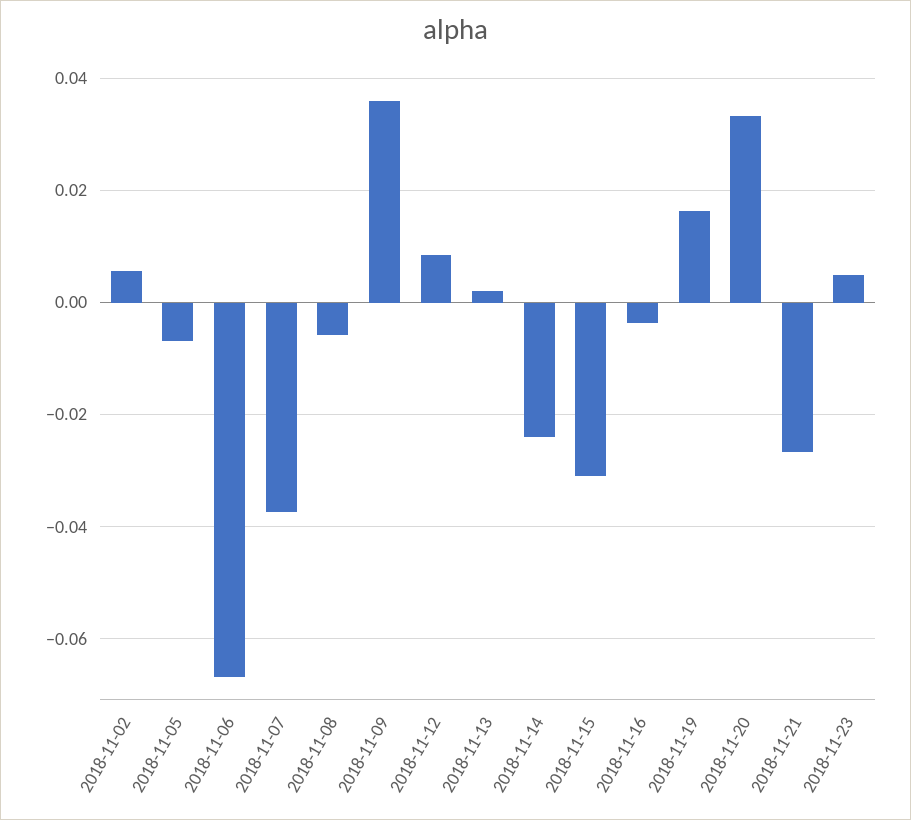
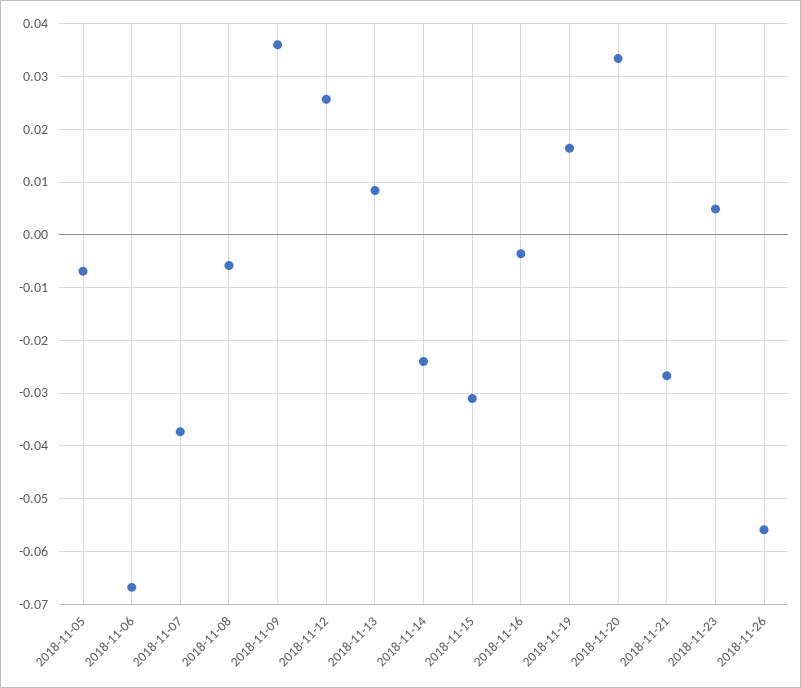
2018-11-02: 0.006 -> none
2018-11-12: 0.008 -> 0.026
2018-11-13: 0.002 -> 0.008
2018-11-26: none -> -0.056

